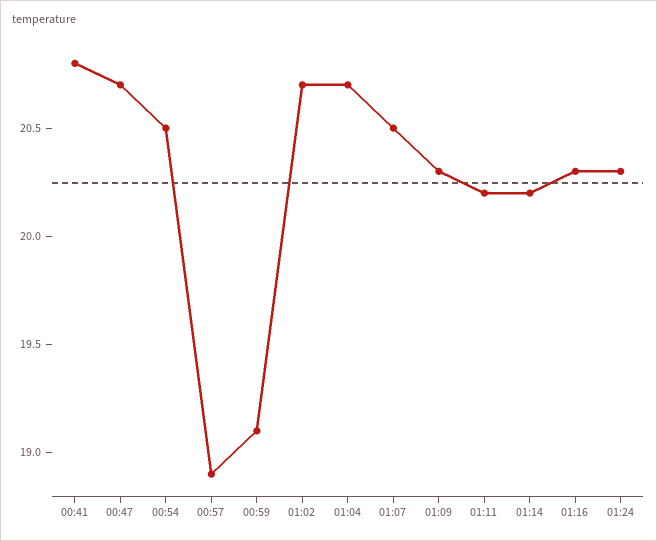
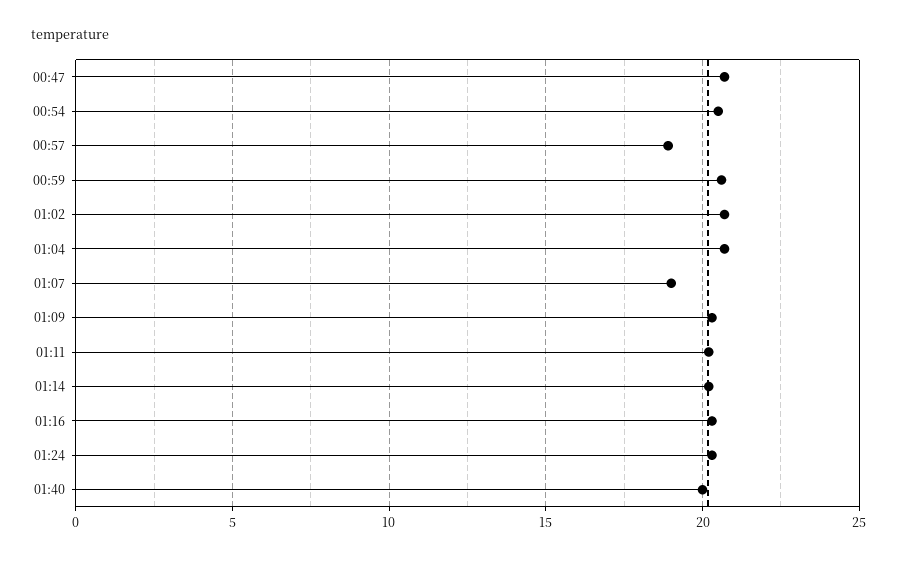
00:41: 20.8 -> none
00:59: 19.1 -> 20.5
01:07: 20.5 -> 19
01:40: none -> 20

